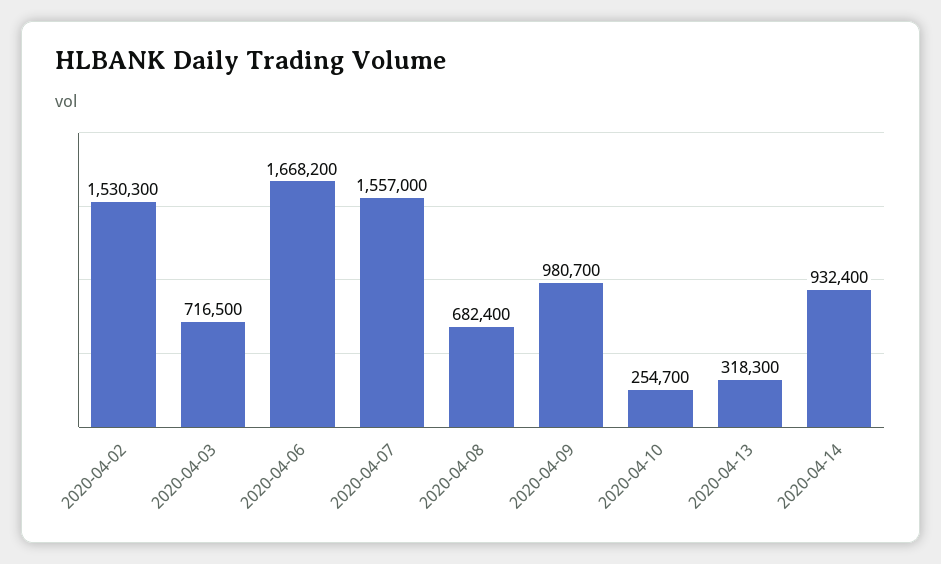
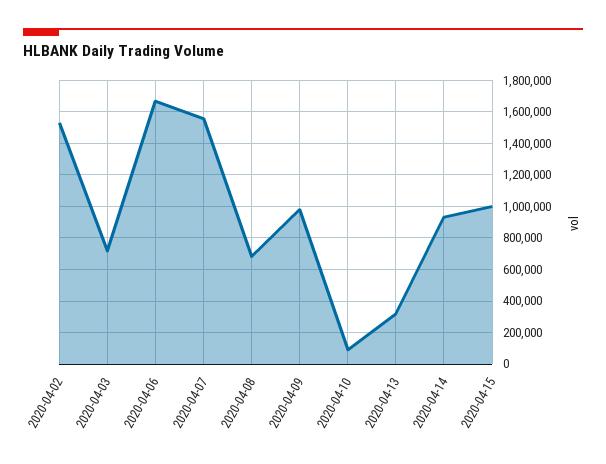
2020-04-10: 254700 -> 100000
2020-04-15: none -> 1000000

